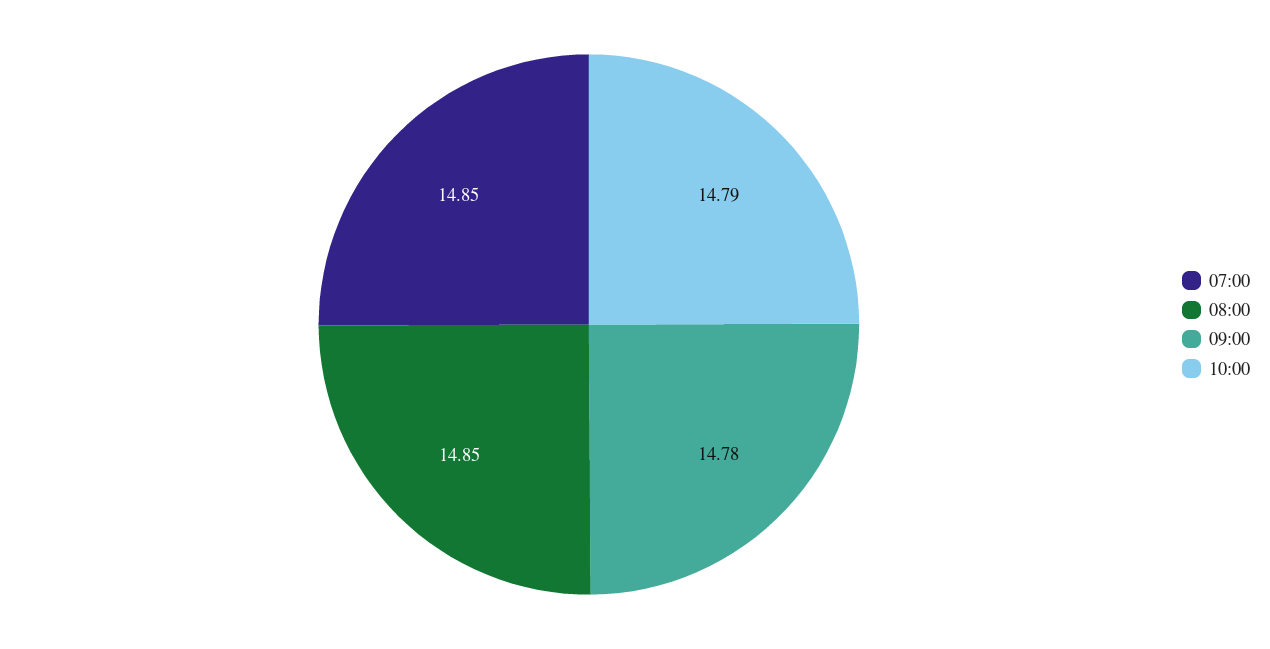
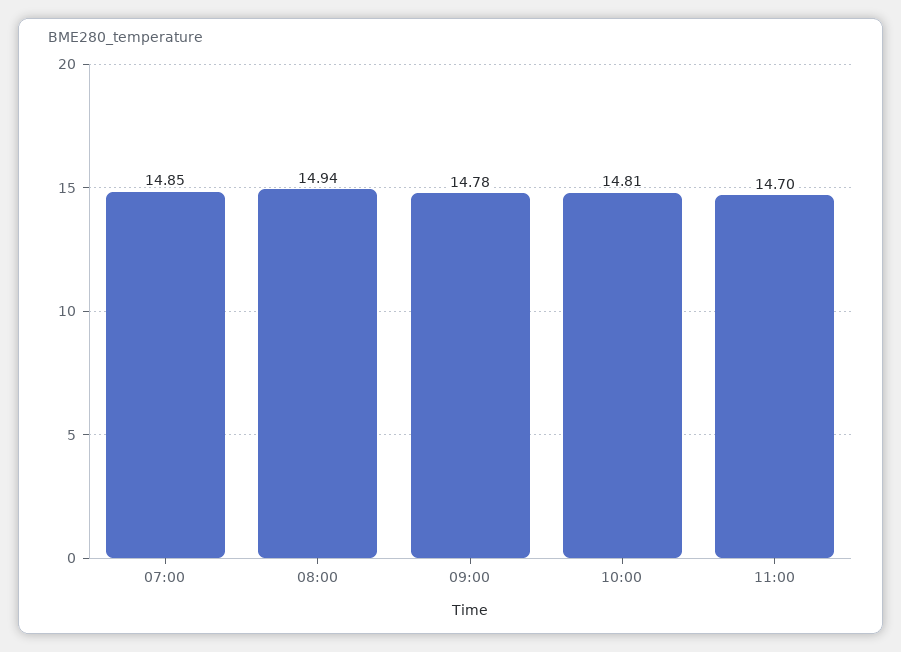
08:00: 14.85 -> 14.94
10:00: 14.79 -> 14.81
11:00: none -> 14.7

